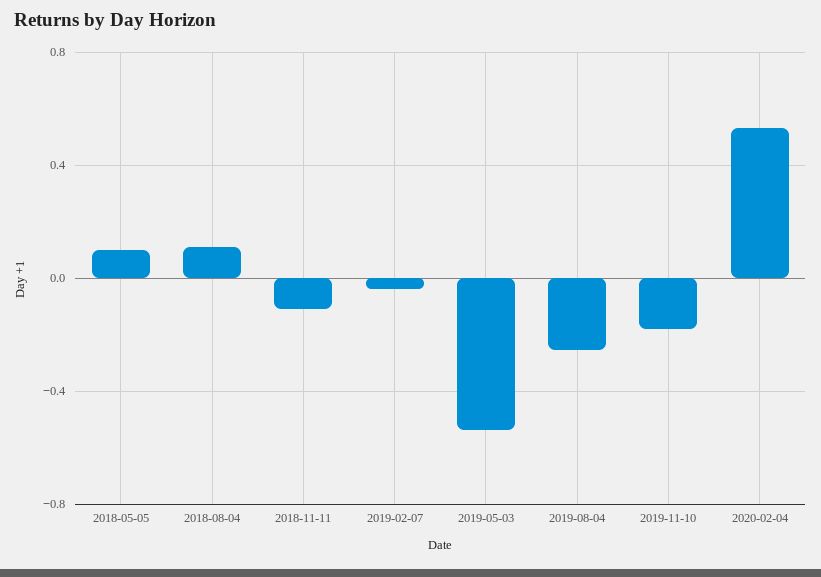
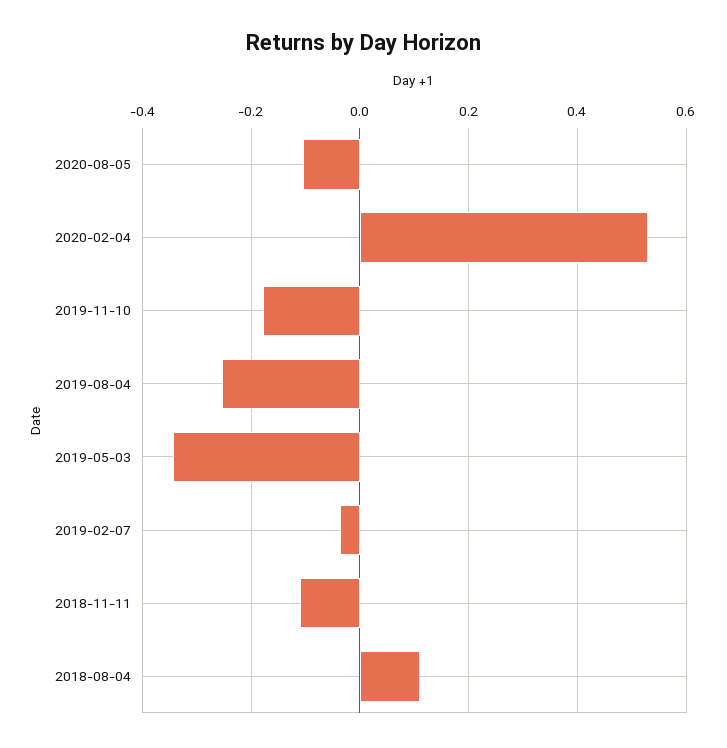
2018-05-05: 0.1 -> none
2019-05-03: -0.55 -> -0.34
2020-08-05: none -> -0.1

